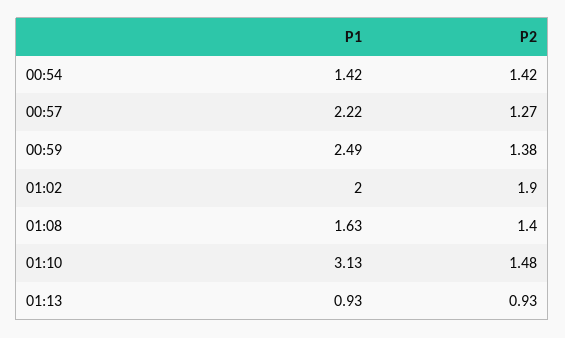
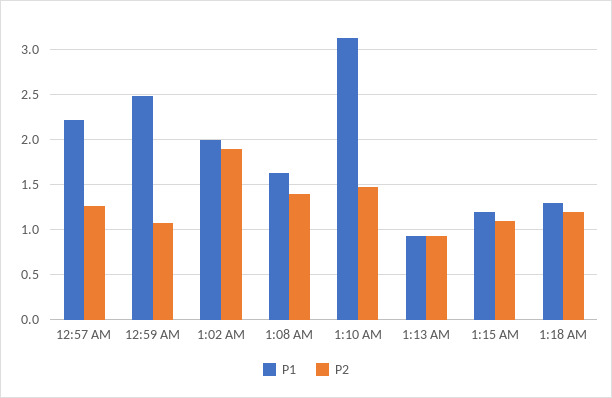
P1, 00:54: 1.42 -> none
P2, 00:54: 1.42 -> none
P2, 00:59: 1.38 -> 1.1
P1, 1:15 AM: none -> 1.2
P2, 1:15 AM: none -> 1.1
P1, 1:18 AM: none -> 1.3
P2, 1:18 AM: none -> 1.2

